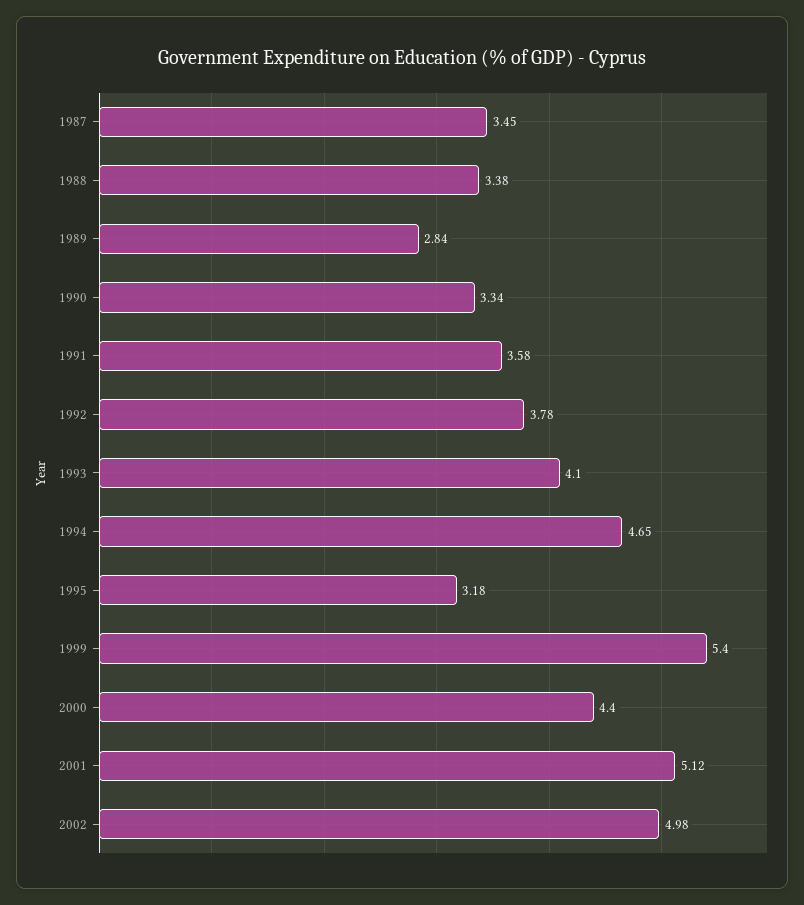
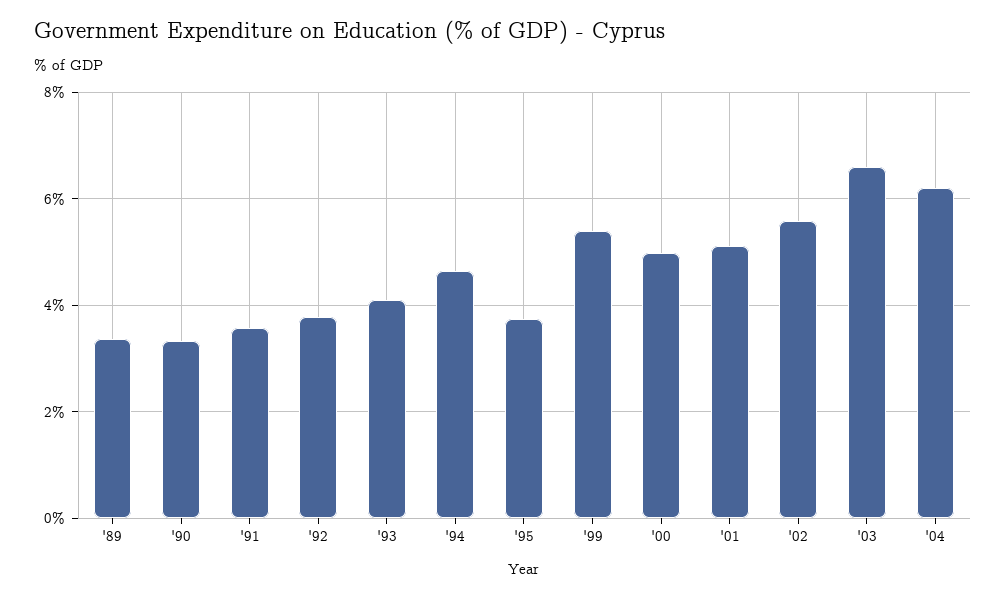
1987: 3.45 -> none
1988: 3.38 -> none
1989: 2.84 -> 3.4
1995: 3.18 -> 3.8
2000: 4.4 -> 5
2002: 4.98 -> 5.6
'03: none -> 6.6
'04: none -> 6.2

